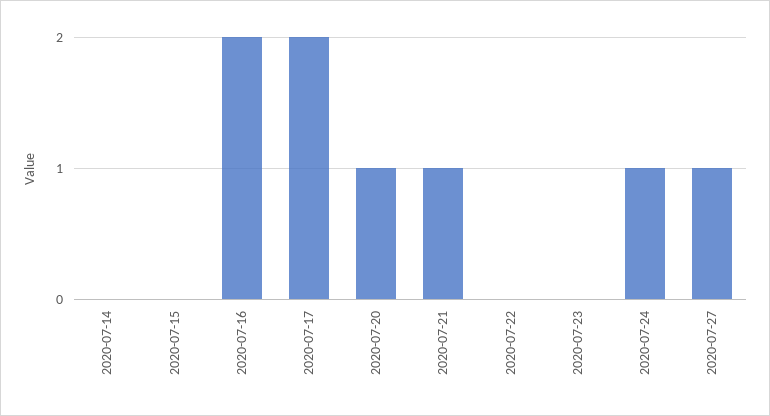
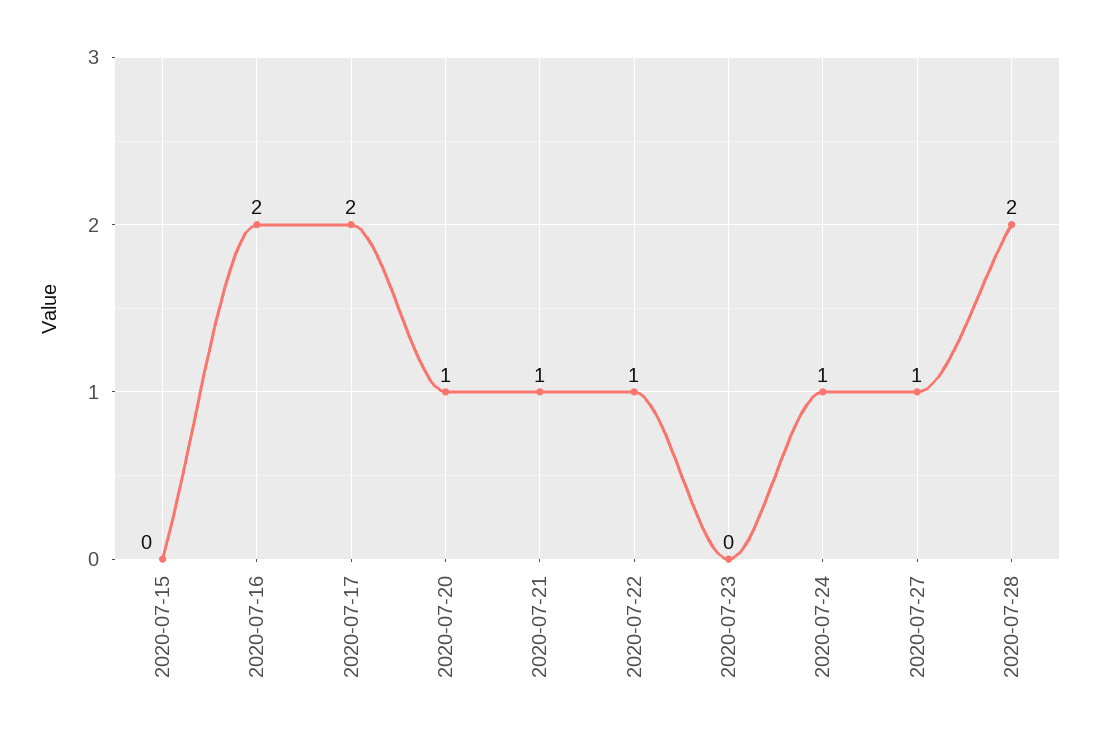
2020-07-14: 0 -> none
2020-07-22: 0 -> 1
2020-07-28: none -> 2

